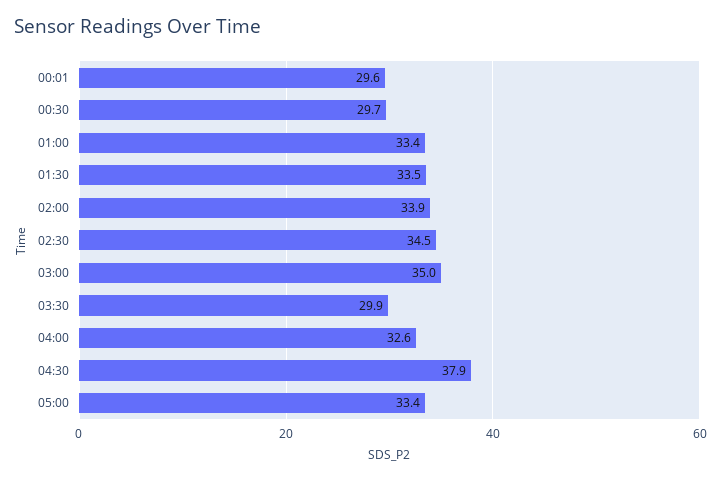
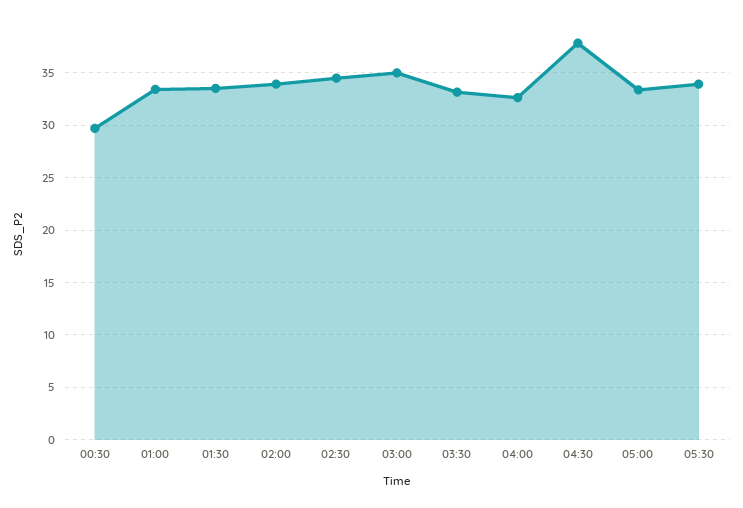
00:01: 29.6 -> none
03:30: 29.9 -> 33
05:30: none -> 34

